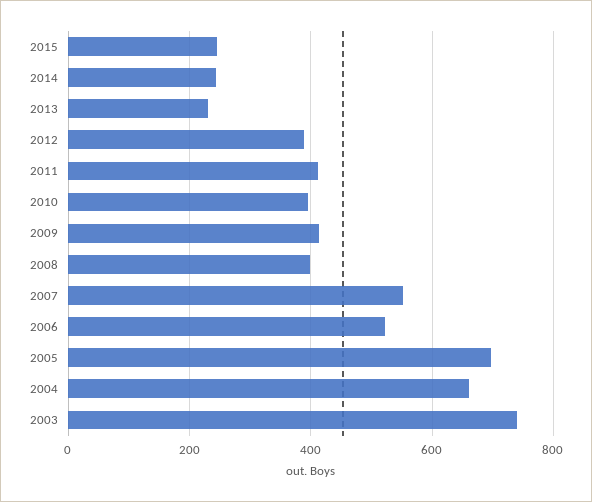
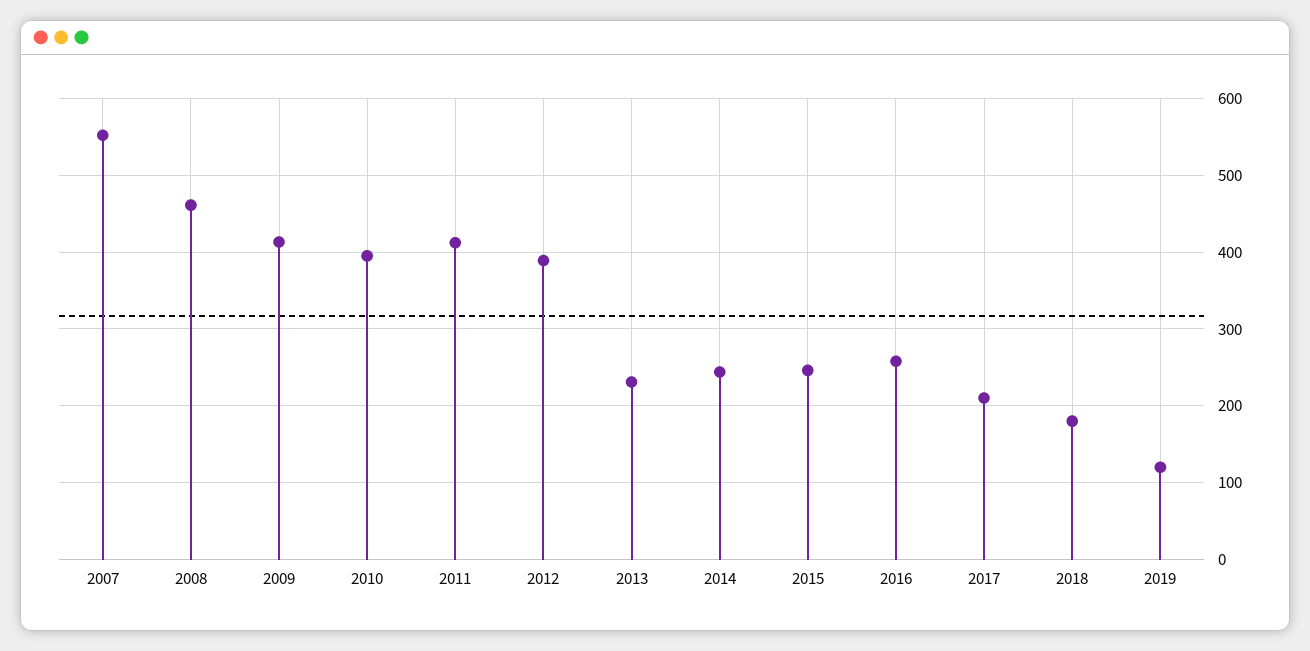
2008: 400 -> 460
2006: 520 -> none
2005: 700 -> none
2004: 660 -> none
2003: 740 -> none
2016: none -> 260
2017: none -> 210
2018: none -> 180
2019: none -> 120

